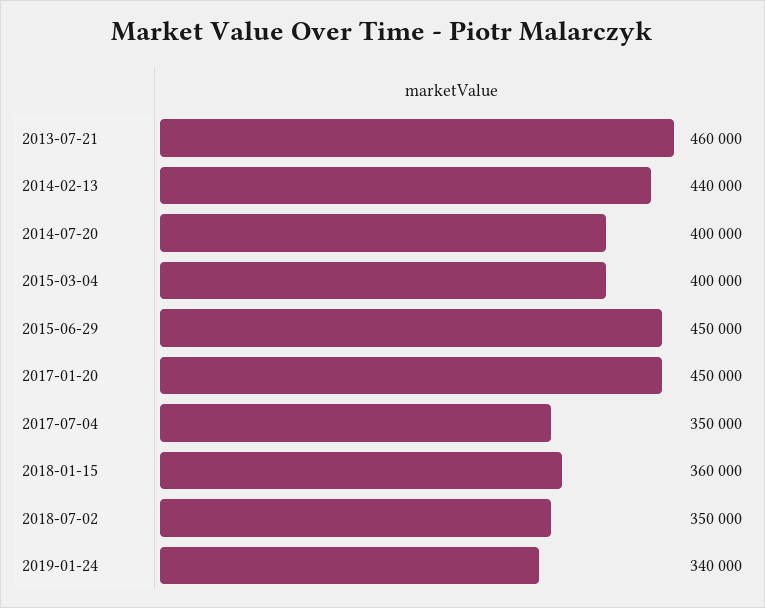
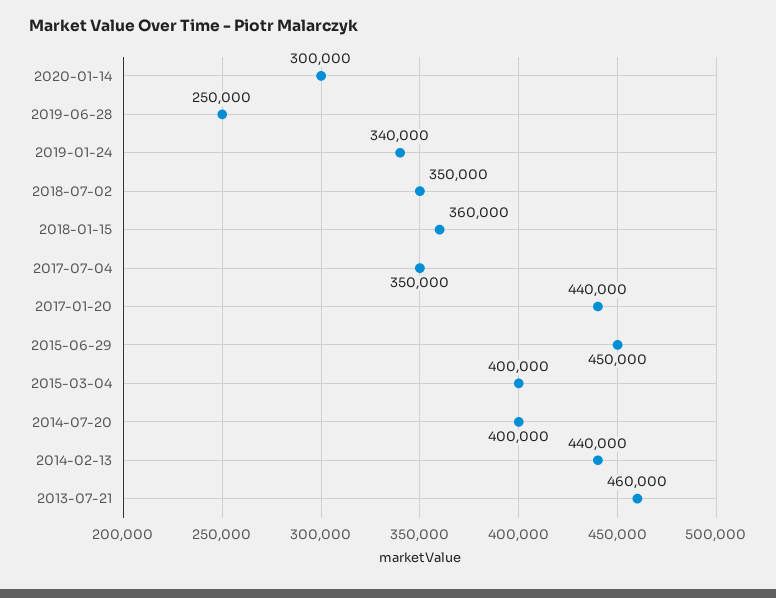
2017-01-20: 450000 -> 440000
2020-01-14: none -> 300000
2019-06-28: none -> 250000

